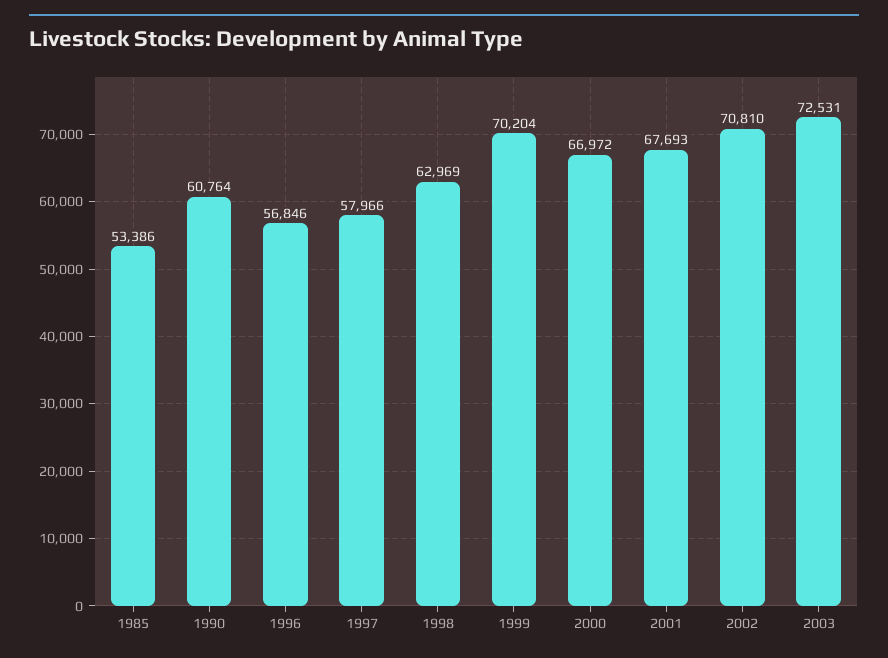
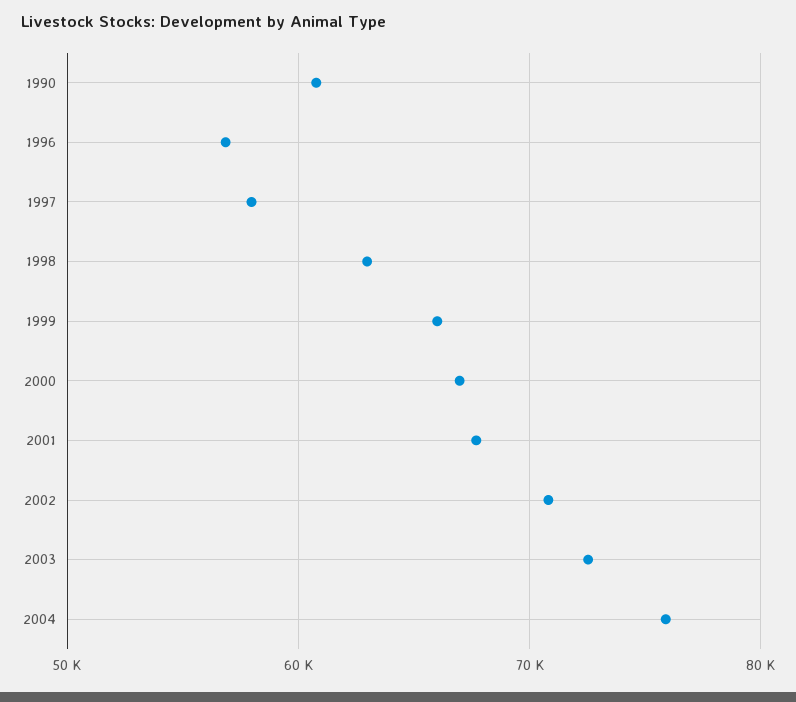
1985: 53386 -> none
1999: 70204 -> 66000
2004: none -> 76000

